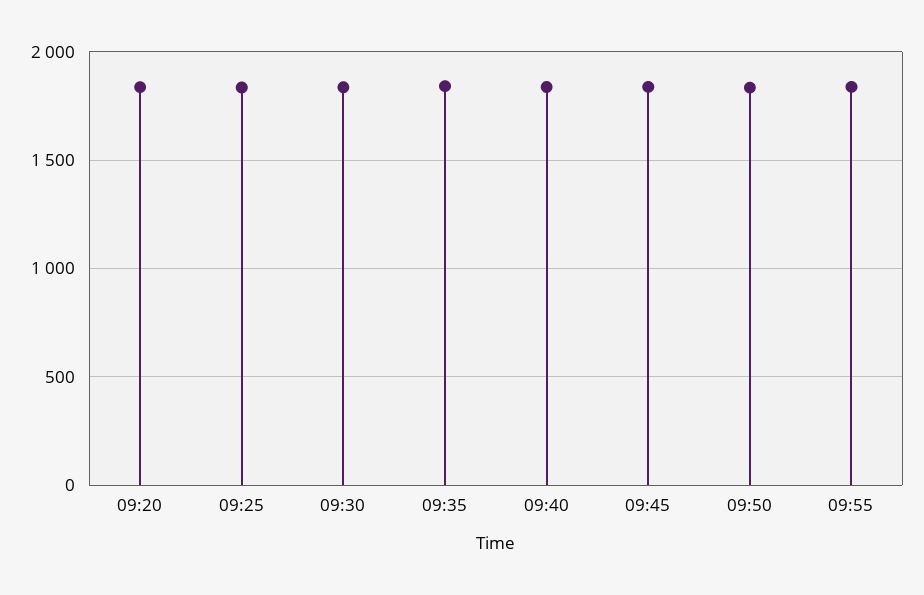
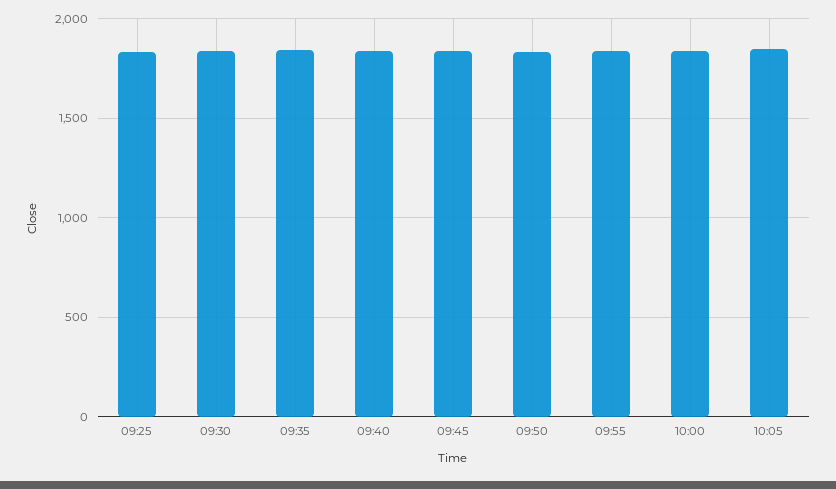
09:20: 1850 -> none
10:00: none -> 1850
10:05: none -> 1850

